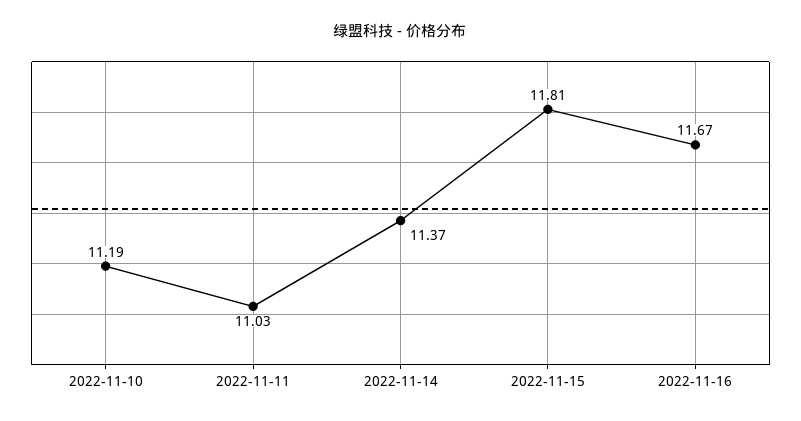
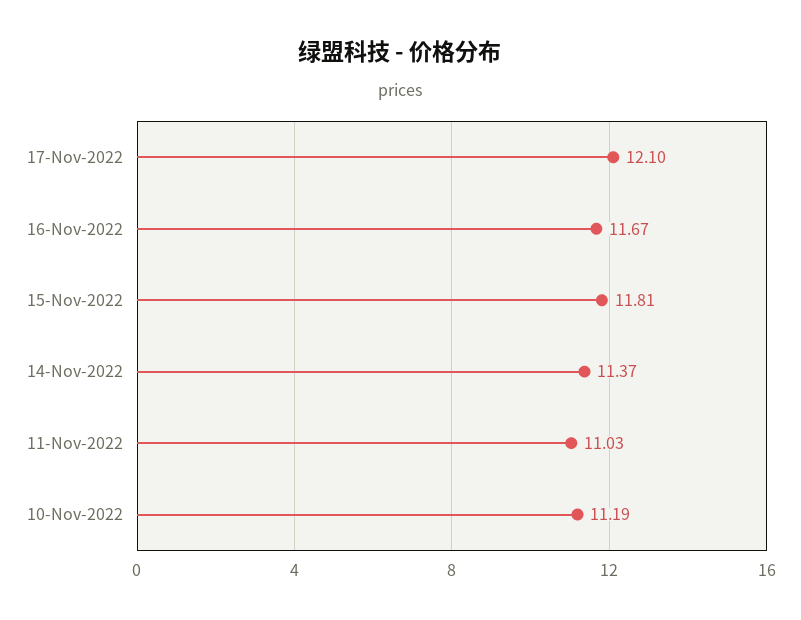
17-Nov-2022: none -> 12.1

